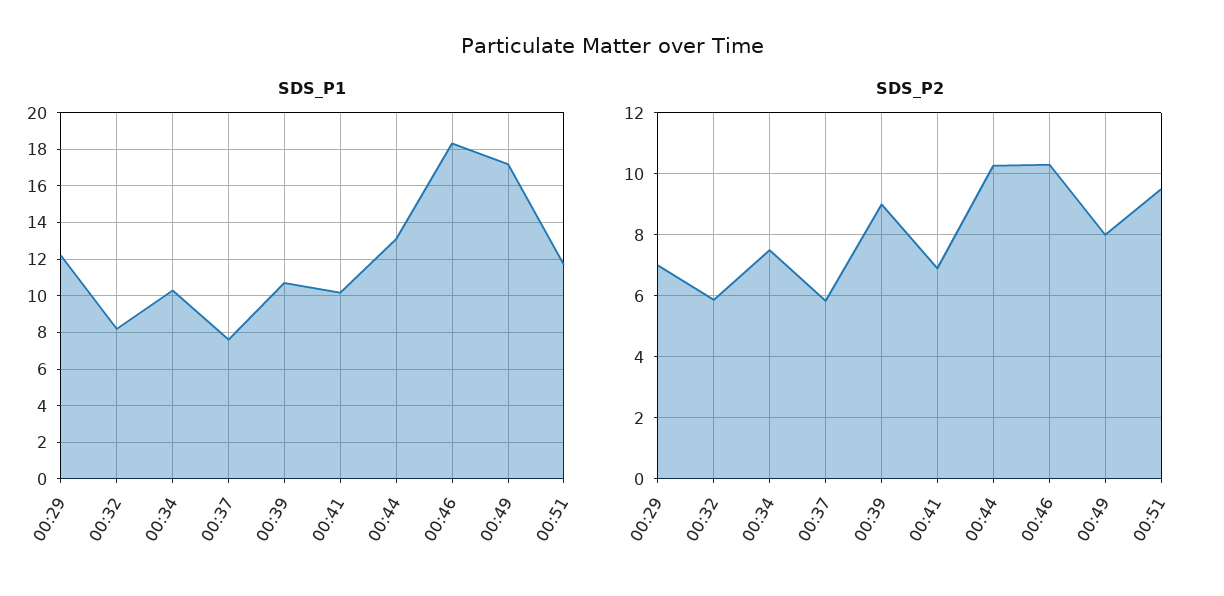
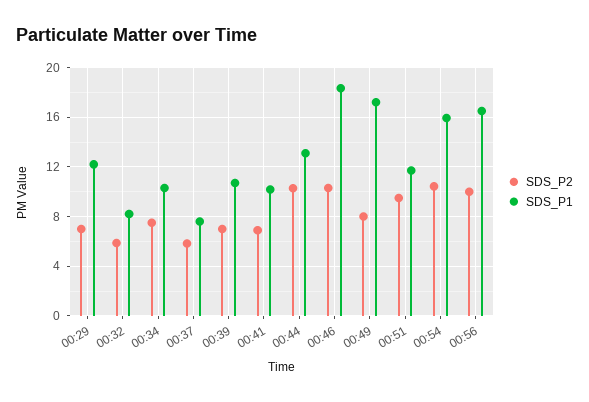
SDS_P2, 00:39: 9 -> 7
SDS_P2, 00:54: none -> 10.5
SDS_P1, 00:54: none -> 16
SDS_P2, 00:56: none -> 10
SDS_P1, 00:56: none -> 16.5

